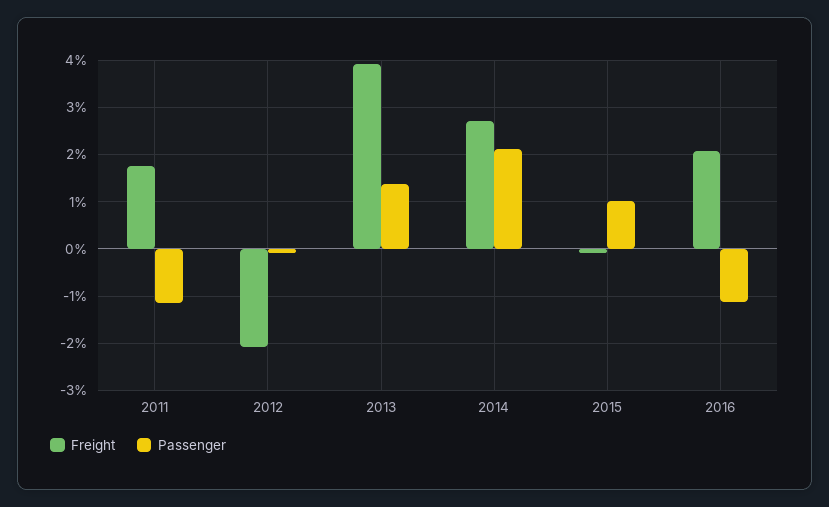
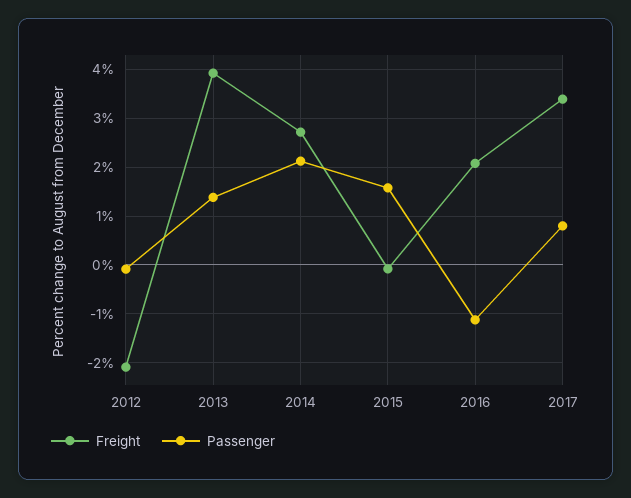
Freight, 2011: 1.8 -> none
Passenger, 2011: -1.2 -> none
Passenger, 2015: 1 -> 1.6
Freight, 2017: none -> 3.4
Passenger, 2017: none -> 0.8

